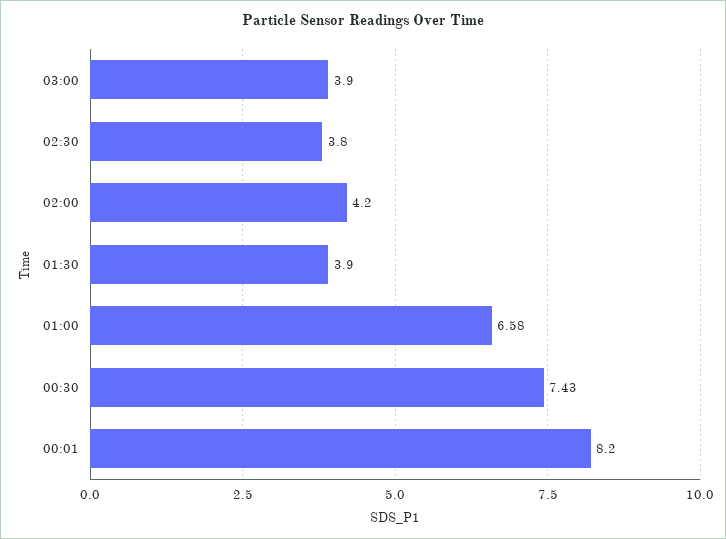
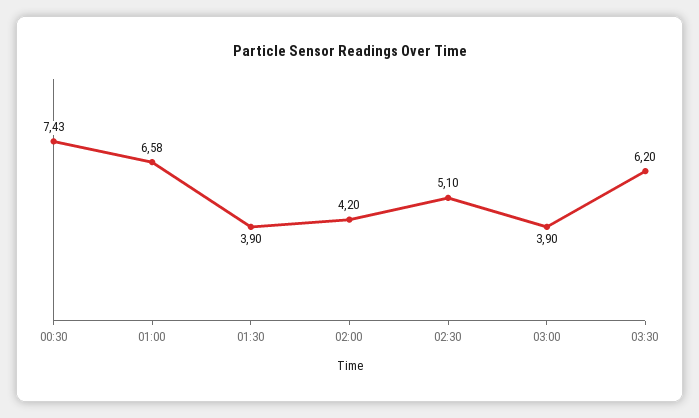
02:30: 3.8 -> 5.1
00:01: 8.2 -> none
03:30: none -> 6.2

